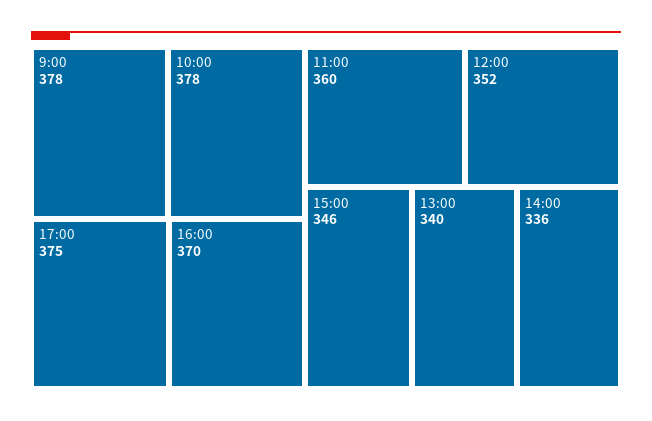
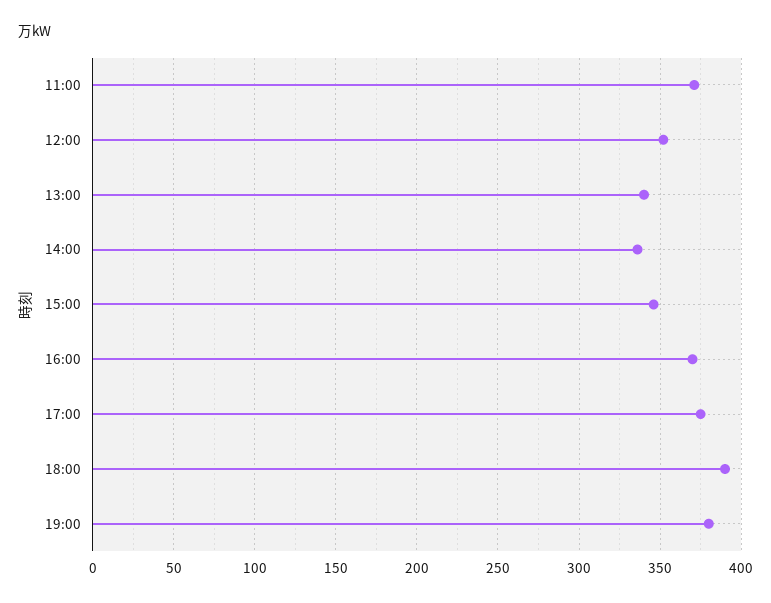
9:00: 378 -> none
10:00: 378 -> none
11:00: 360 -> 370
18:00: none -> 390
19:00: none -> 380

